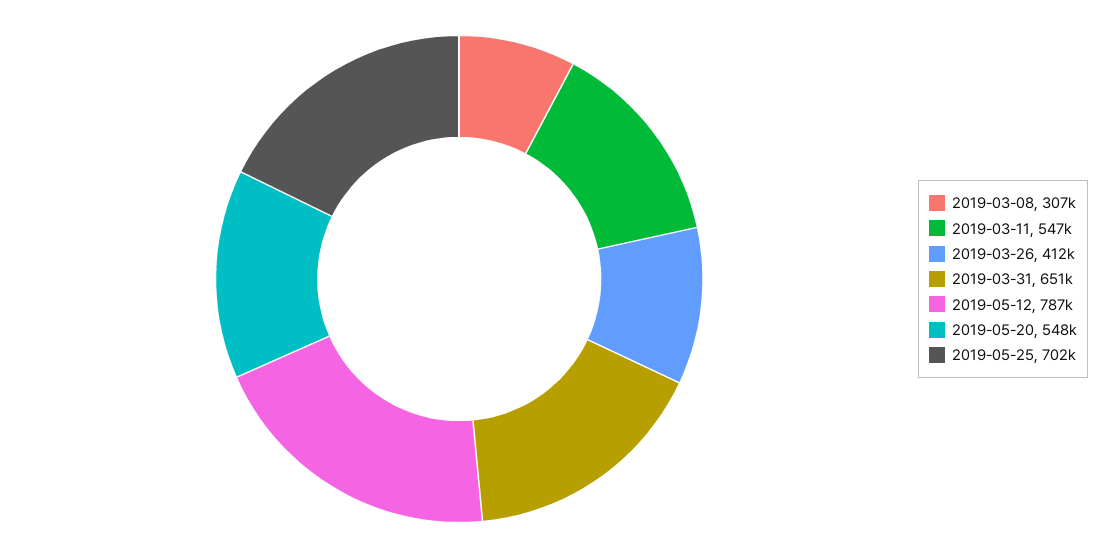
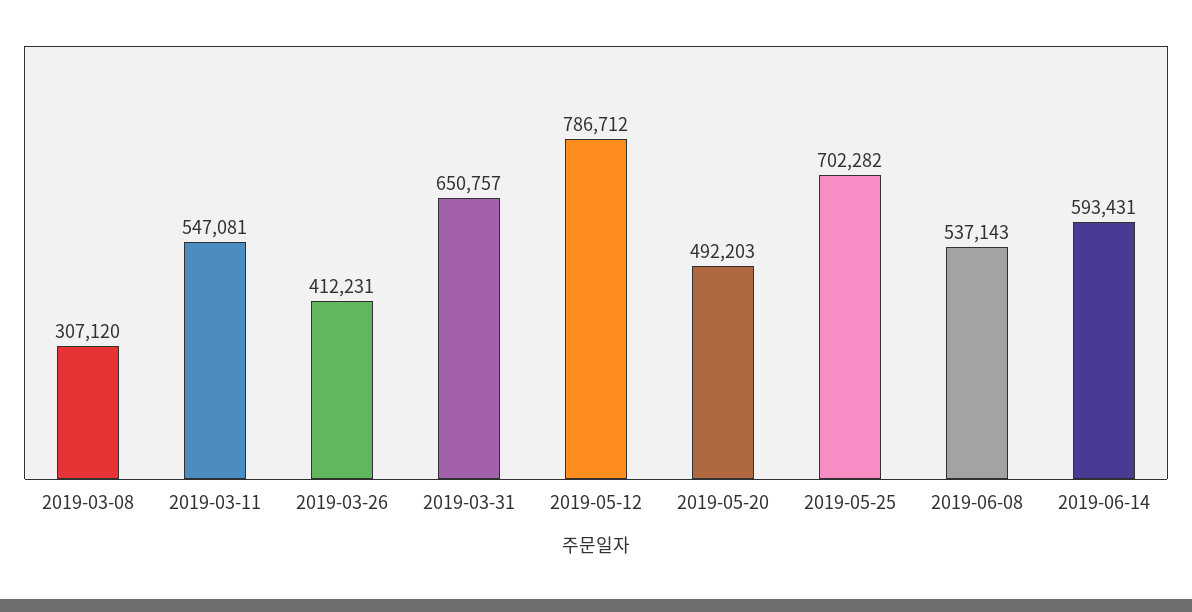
2019-05-20: 548000 -> 492203
2019-06-08: none -> 537143
2019-06-14: none -> 593431

